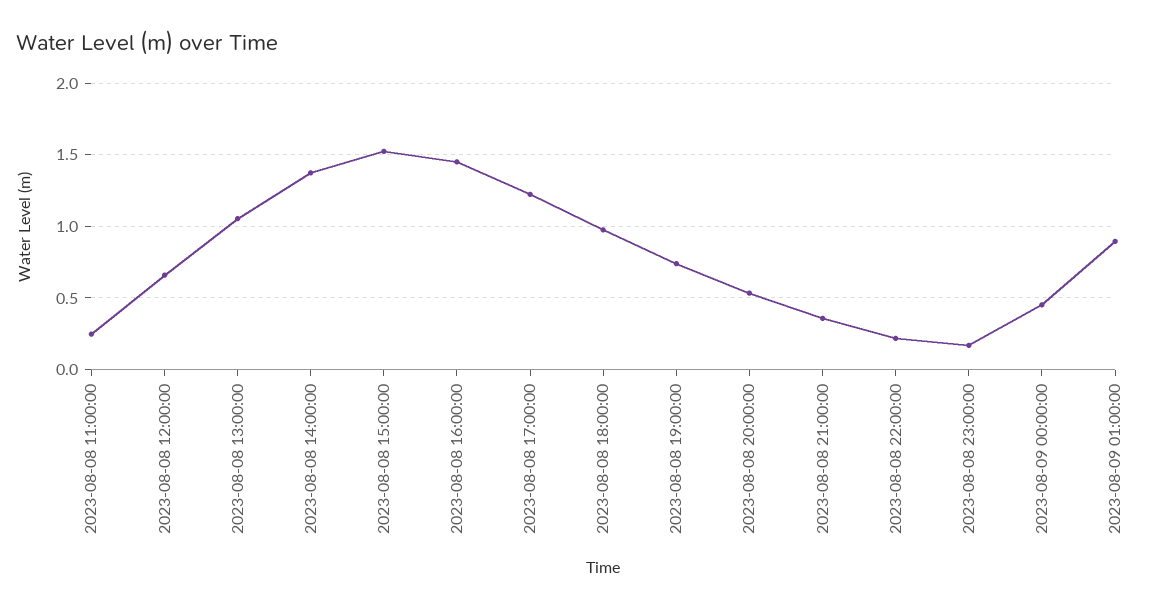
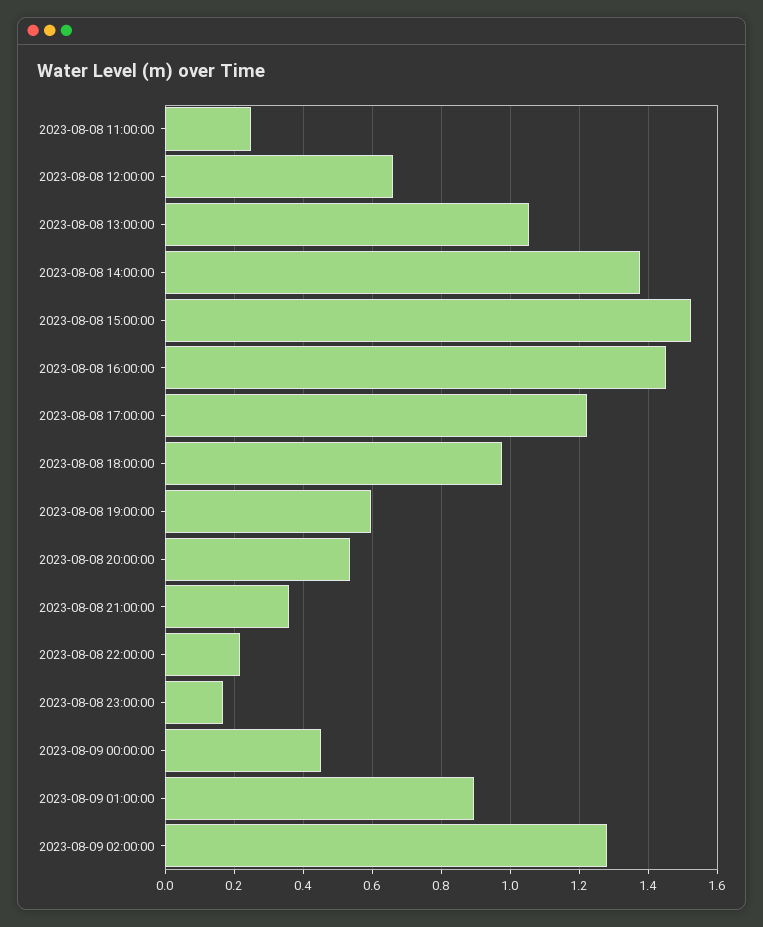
2023-08-08 19:00:00: 0.75 -> 0.6
2023-08-09 02:00:00: none -> 1.28

